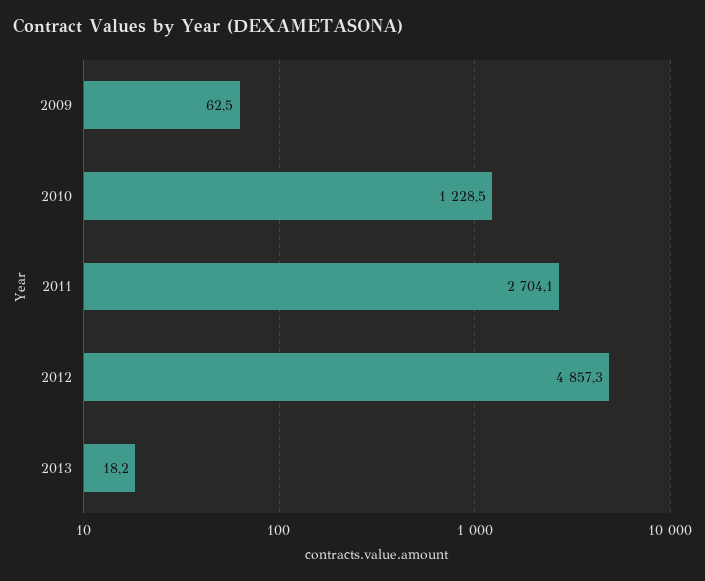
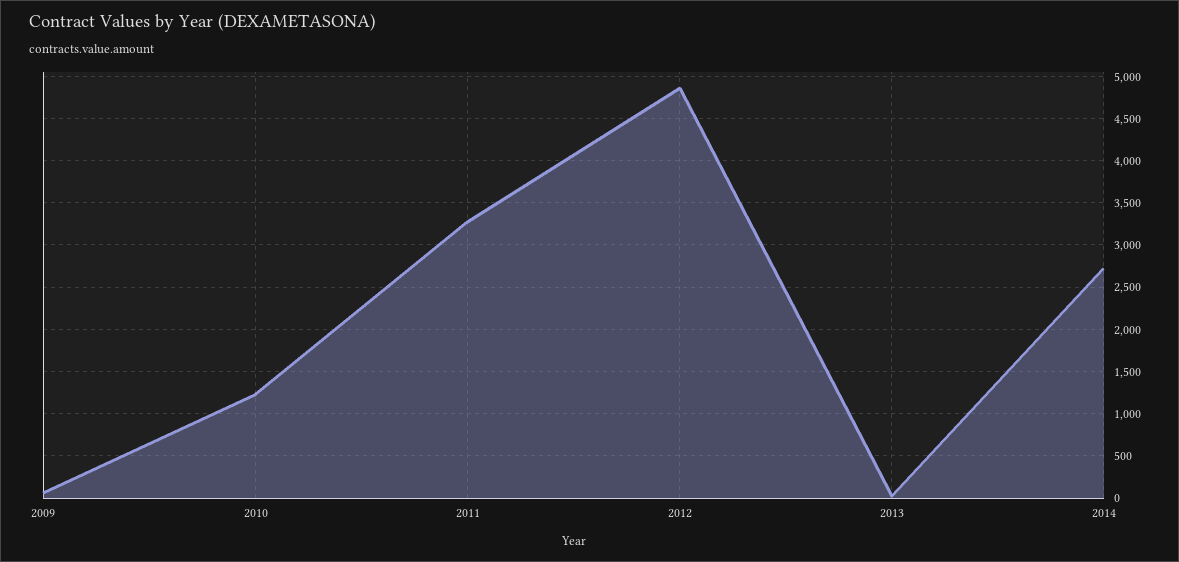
2011: 2704.1 -> 3300
2014: none -> 2700

